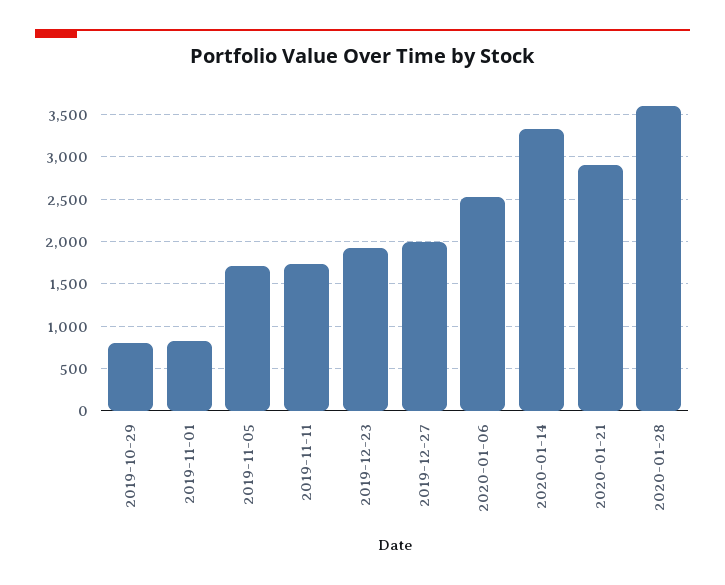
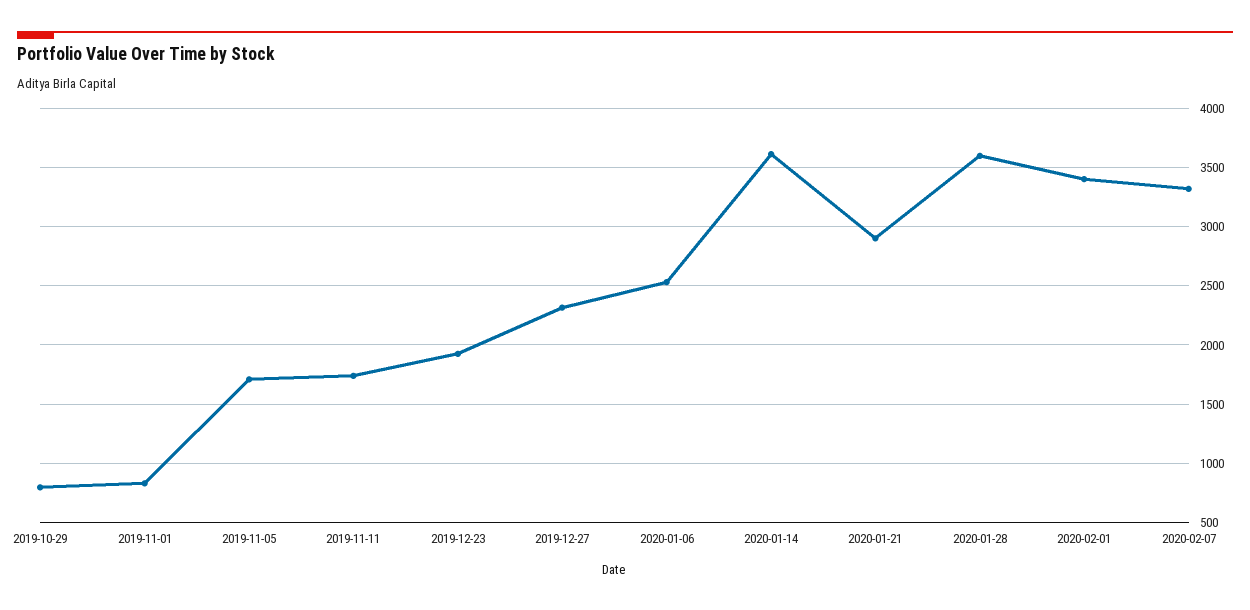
2019-12-27: 2000 -> 2300
2020-01-14: 3300 -> 3600
2020-02-01: none -> 3400
2020-02-07: none -> 3300

